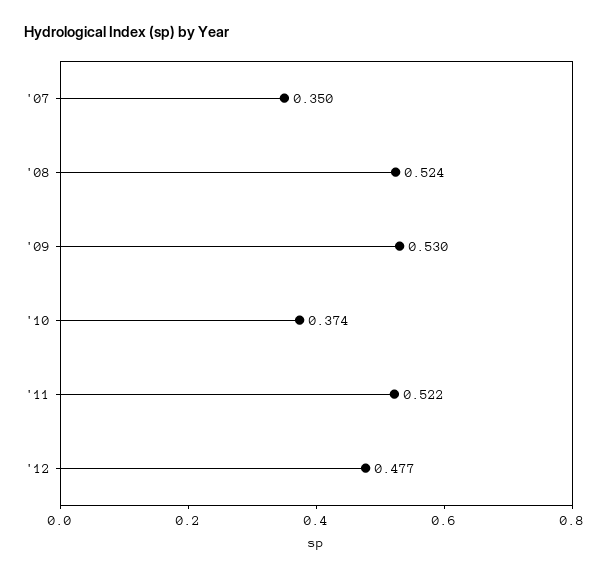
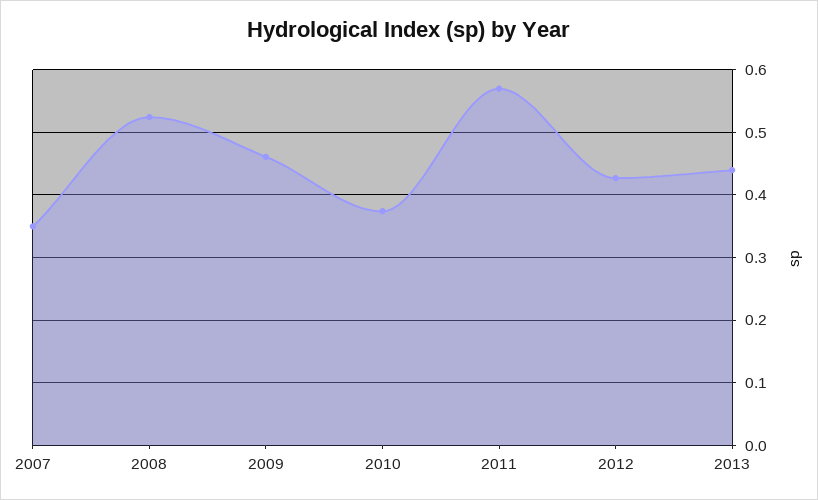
'09: 0.53 -> 0.46
'11: 0.522 -> 0.57
'12: 0.477 -> 0.43
2013: none -> 0.44

